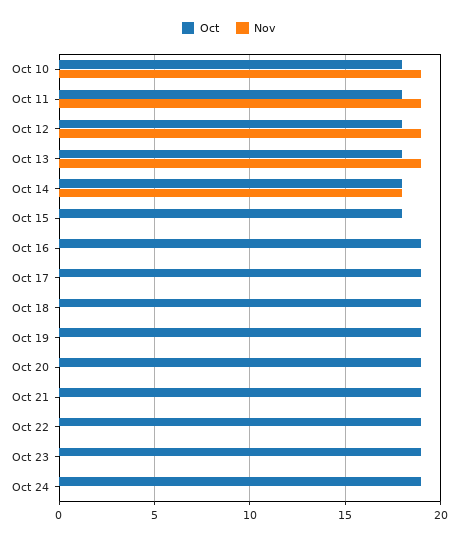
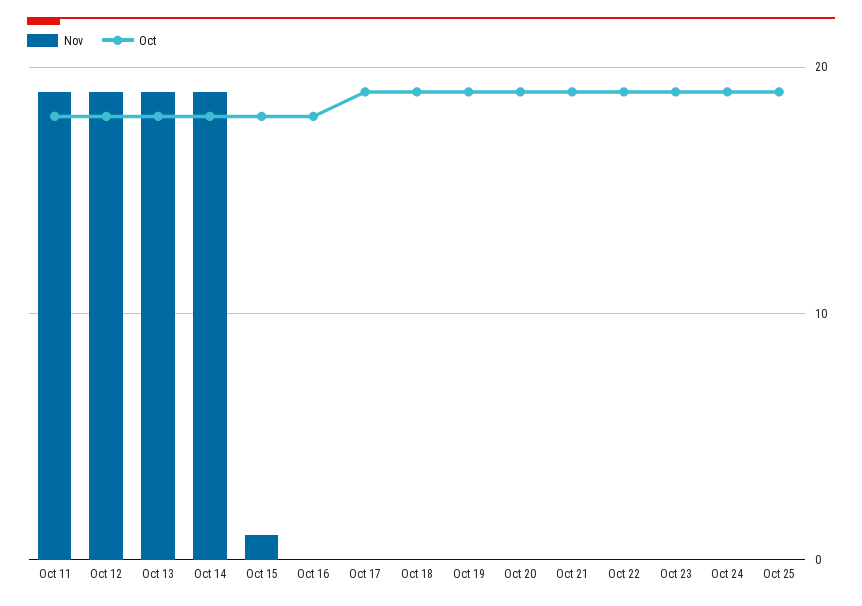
Oct, Oct 10: 18 -> none
Nov, Oct 10: 19 -> none
Nov, Oct 14: 18 -> 19
Nov, Oct 15: 0 -> 1
Oct, Oct 16: 19 -> 18
Nov, Oct 25: none -> 0
Oct, Oct 25: none -> 19

